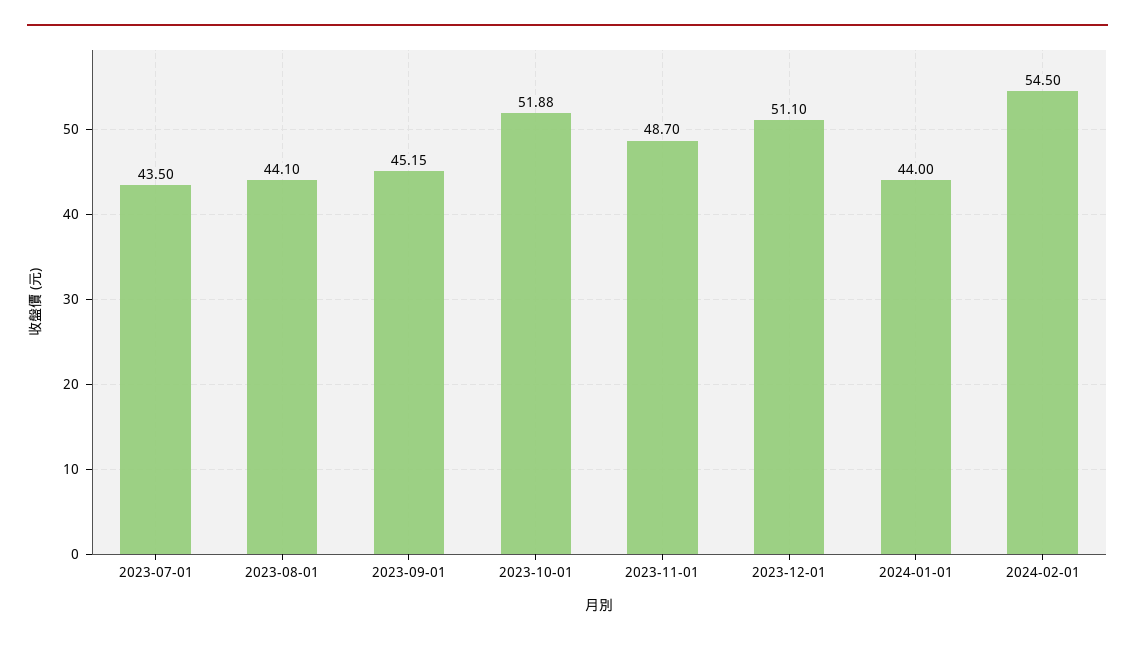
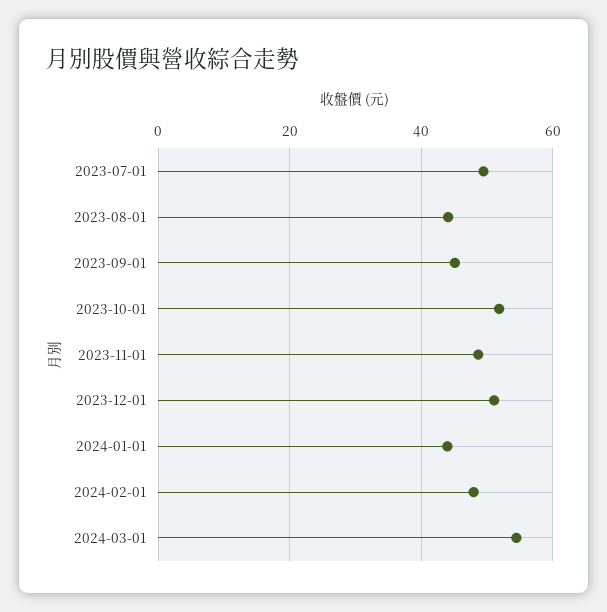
2023-07-01: 43.5 -> 50
2024-02-01: 54.5 -> 48
2024-03-01: none -> 54

